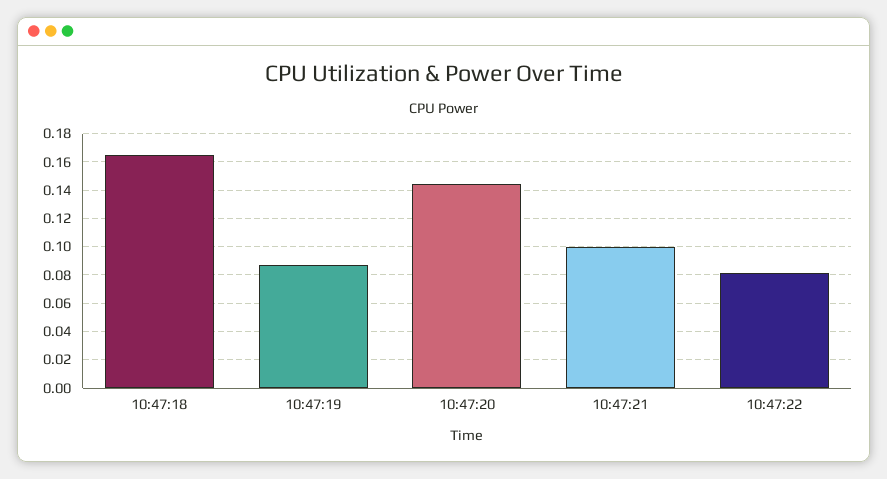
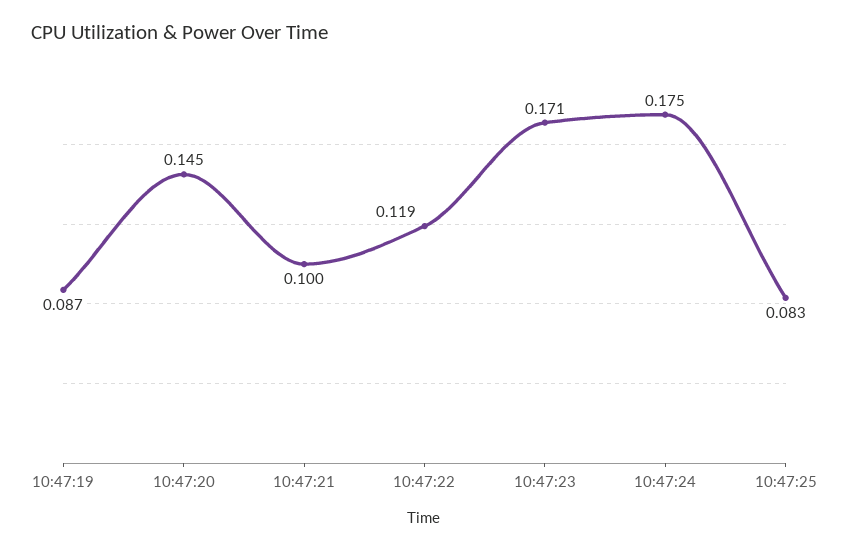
10:47:18: 0.165 -> none
10:47:22: 0.08 -> 0.119
10:47:23: none -> 0.171
10:47:24: none -> 0.175
10:47:25: none -> 0.083

